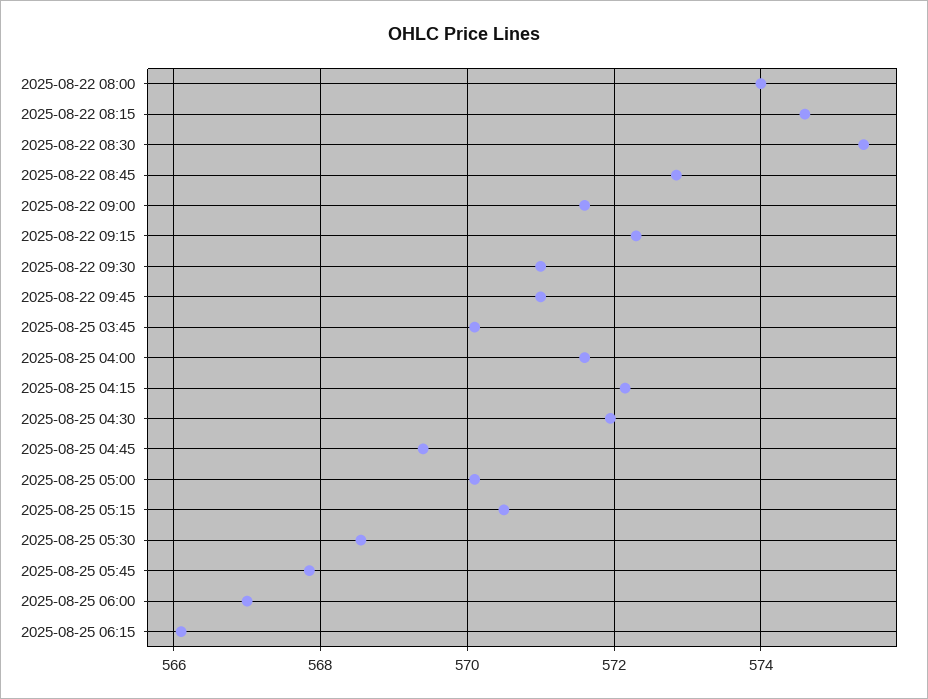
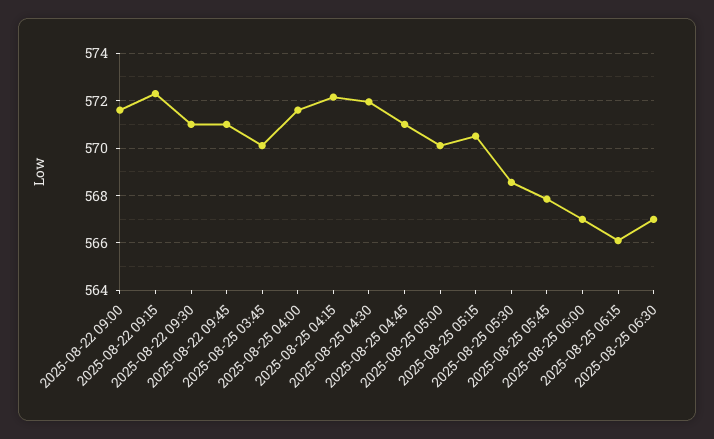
2025-08-22 08:00: 574 -> none
2025-08-22 08:15: 574.6 -> none
2025-08-22 08:30: 575.4 -> none
2025-08-22 08:45: 572.8 -> none
2025-08-25 04:45: 569.4 -> 571
2025-08-25 06:30: none -> 567

